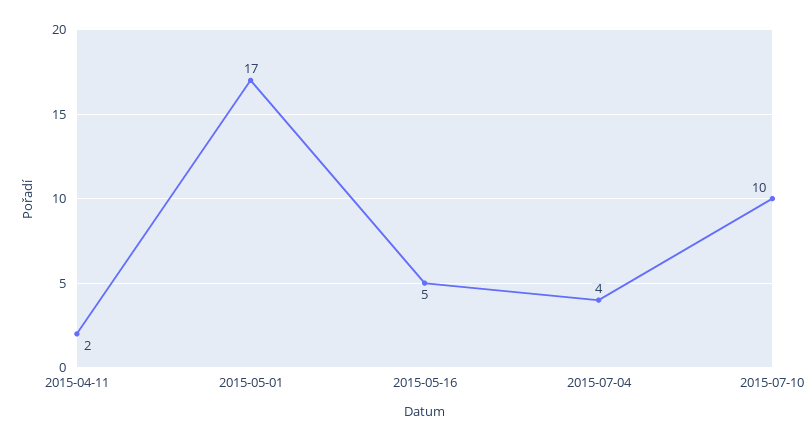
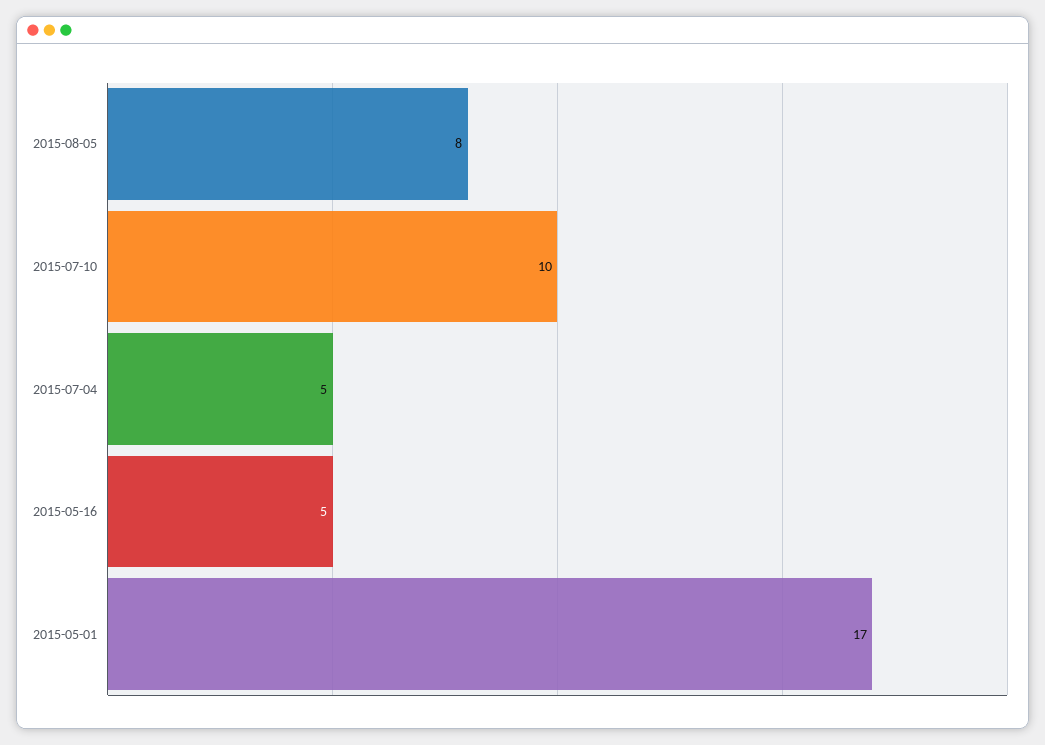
2015-04-11: 2 -> none
2015-07-04: 4 -> 5
2015-08-05: none -> 8

